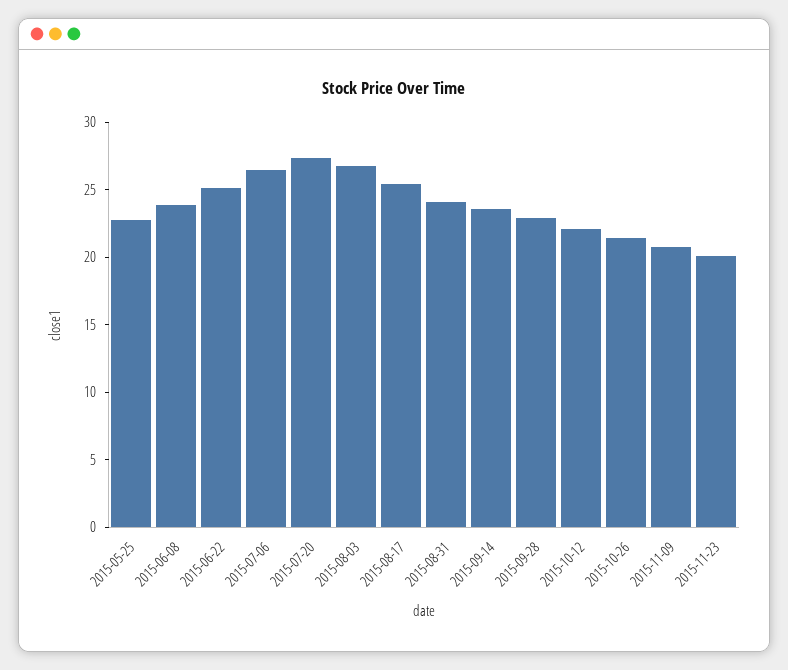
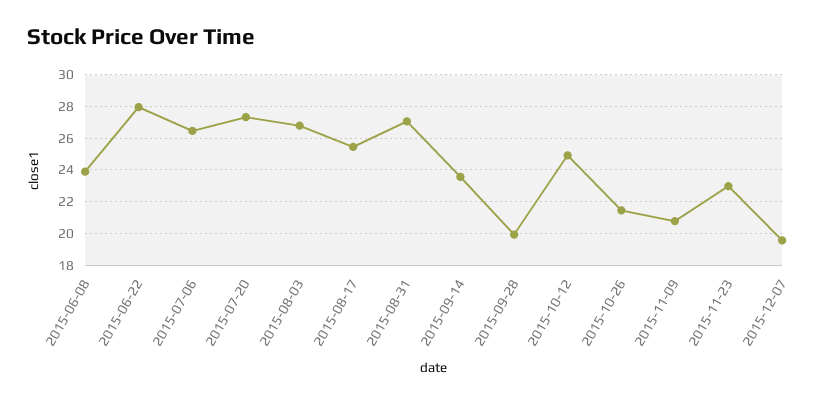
2015-05-25: 23 -> none
2015-06-22: 25 -> 28
2015-08-31: 24 -> 27
2015-09-28: 23 -> 20
2015-10-12: 22 -> 25
2015-11-23: 20 -> 23
2015-12-07: none -> 19.5

